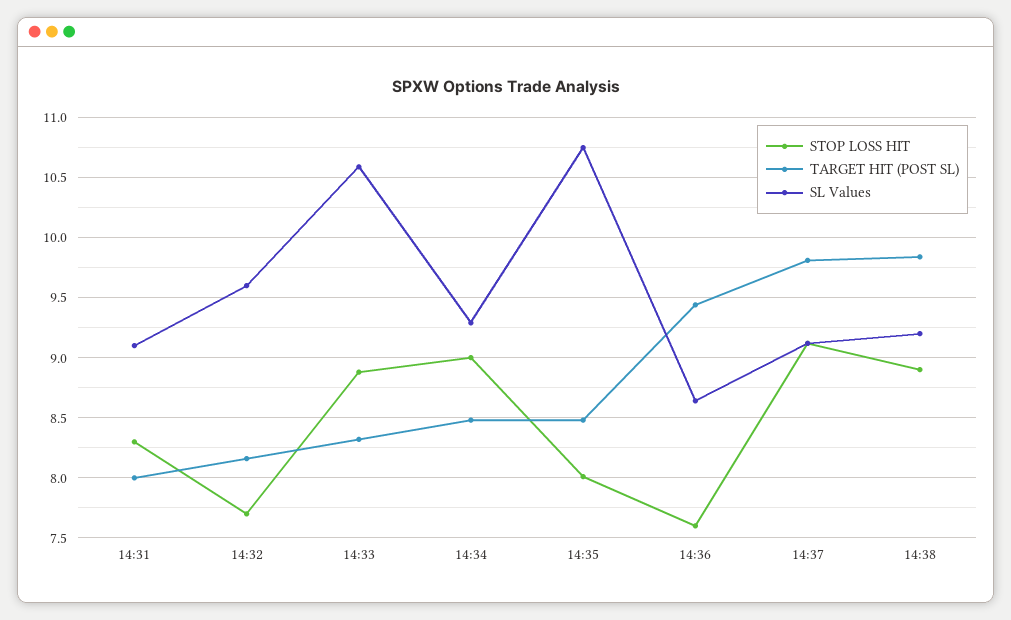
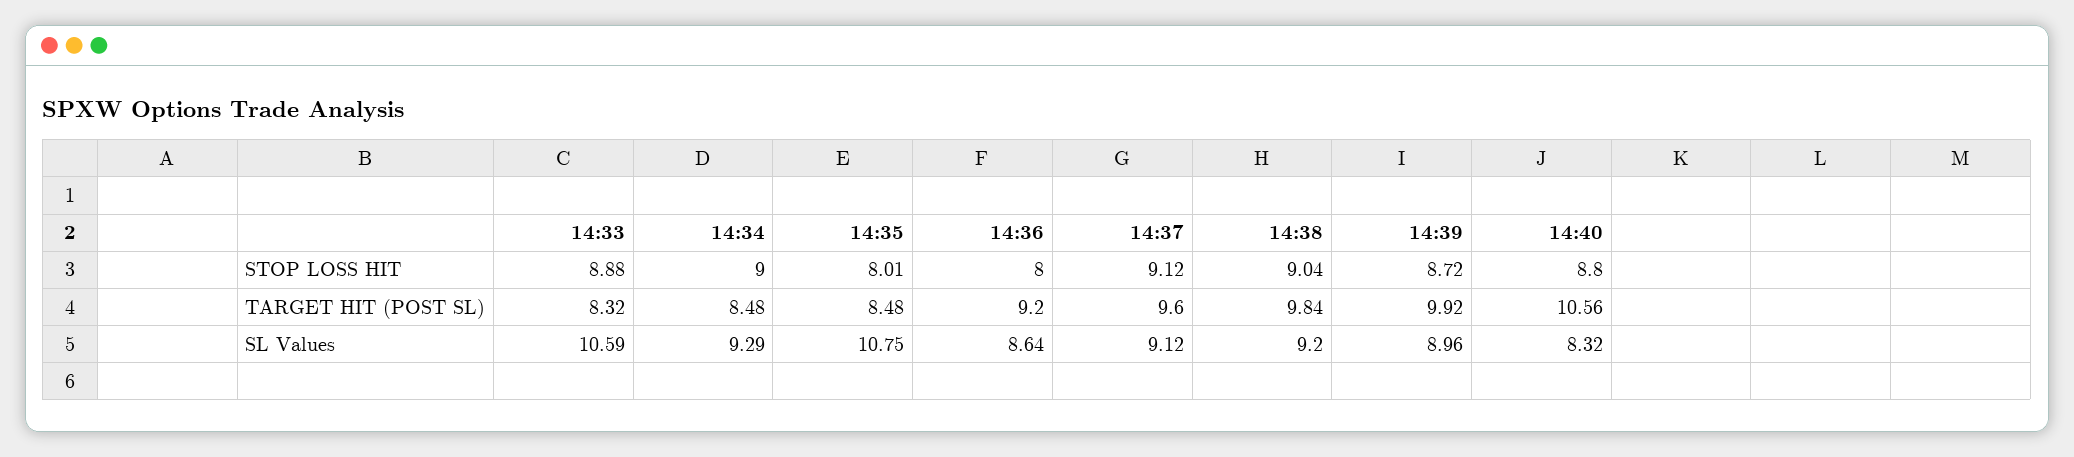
STOP LOSS HIT, 14:31: 8.3 -> none
TARGET HIT (POST SL), 14:31: 8 -> none
SL Values, 14:31: 9.1 -> none
STOP LOSS HIT, 14:32: 7.7 -> none
TARGET HIT (POST SL), 14:32: 8.15 -> none
SL Values, 14:32: 9.6 -> none
STOP LOSS HIT, 14:36: 7.6 -> 8
TARGET HIT (POST SL), 14:36: 9.45 -> 9.2
TARGET HIT (POST SL), 14:37: 9.8 -> 9.6
STOP LOSS HIT, 14:38: 8.9 -> 9.04
STOP LOSS HIT, 14:39: none -> 8.72
STOP LOSS HIT, 14:40: none -> 8.8
TARGET HIT (POST SL), 14:39: none -> 9.92
TARGET HIT (POST SL), 14:40: none -> 10.56
SL Values, 14:39: none -> 8.96
SL Values, 14:40: none -> 8.32

